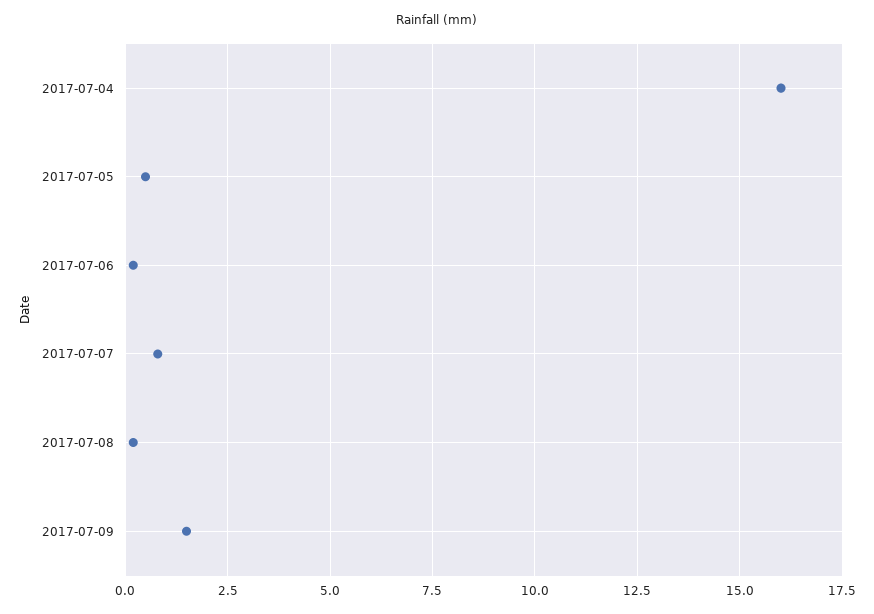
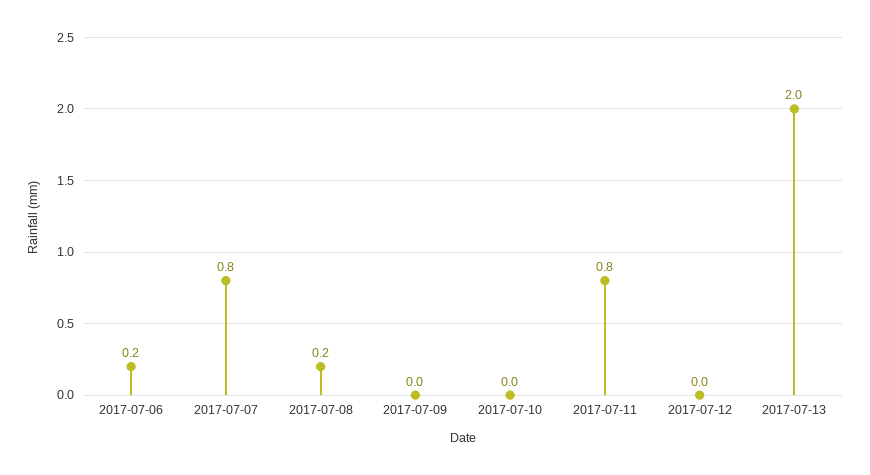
2017-07-04: 16 -> none
2017-07-05: 0.5 -> none
2017-07-09: 1.5 -> 0
2017-07-10: none -> 0
2017-07-11: none -> 0.8
2017-07-12: none -> 0
2017-07-13: none -> 2

